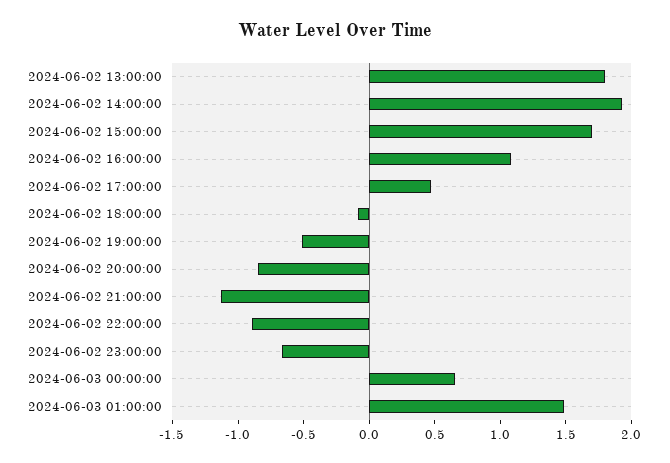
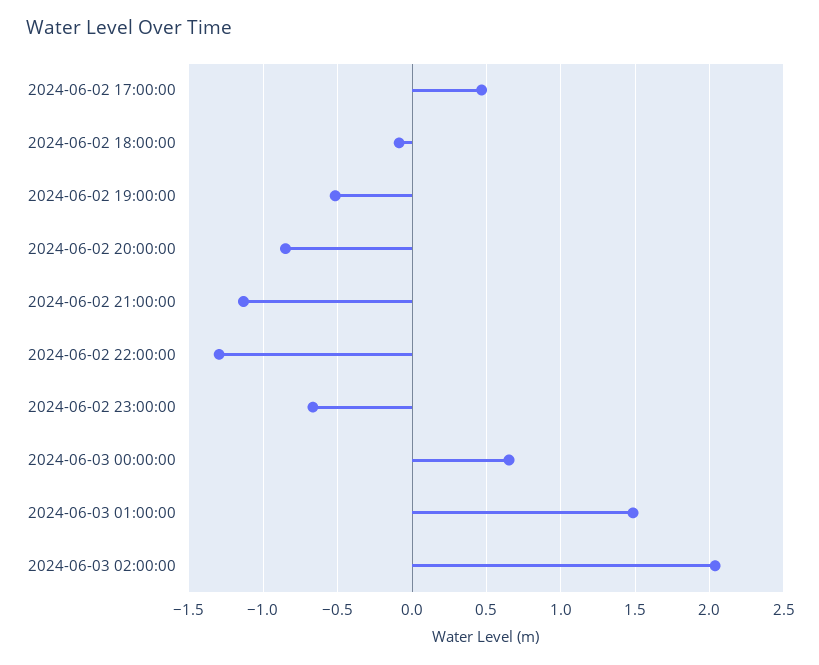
2024-06-02 13:00:00: 1.8 -> none
2024-06-02 14:00:00: 1.9 -> none
2024-06-02 15:00:00: 1.7 -> none
2024-06-02 16:00:00: 1.1 -> none
2024-06-02 22:00:00: -0.9 -> -1.3
2024-06-03 02:00:00: none -> 2.05

